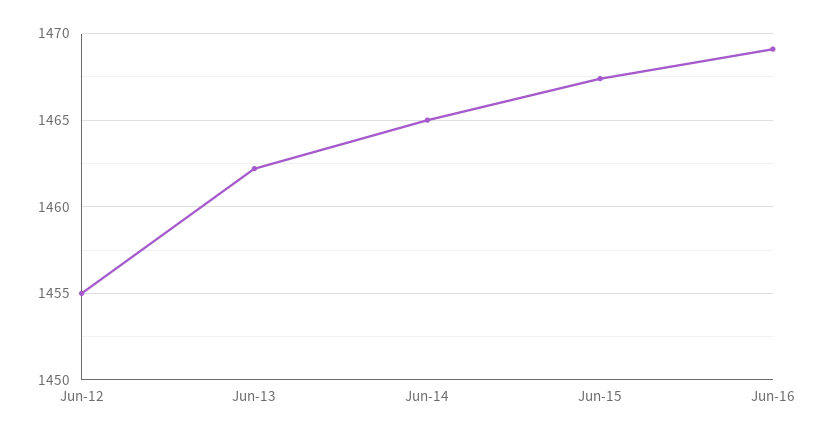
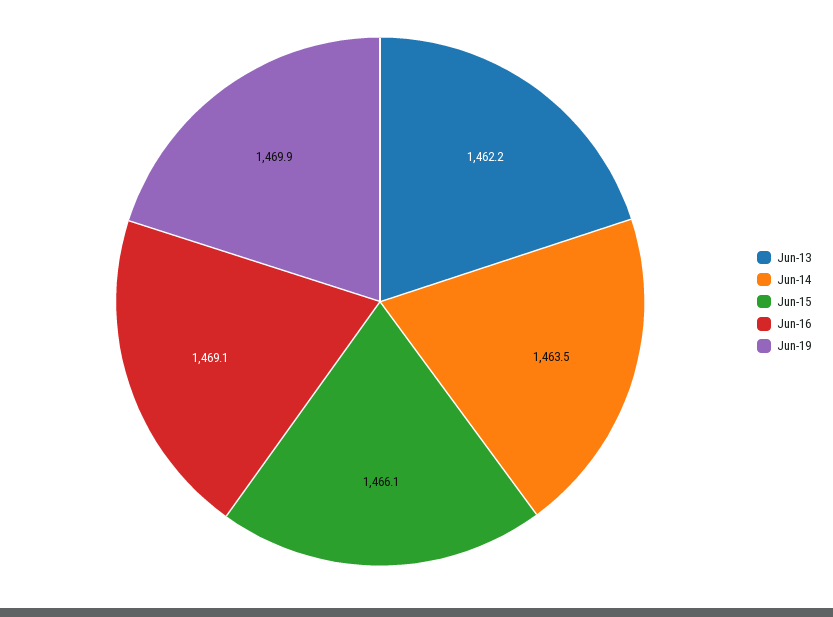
Jun-12: 1455 -> none
Jun-14: 1465 -> 1463.5
Jun-15: 1467.5 -> 1466.1
Jun-19: none -> 1469.9

